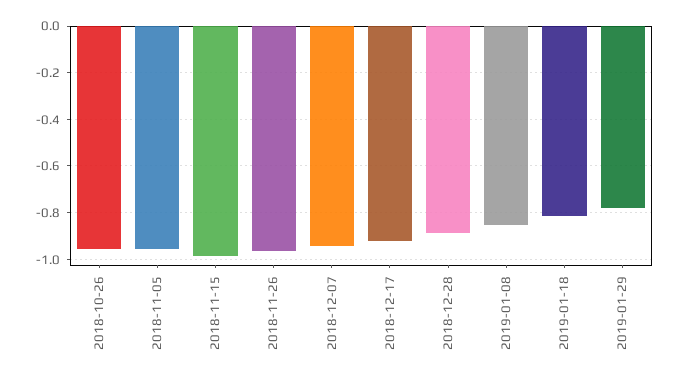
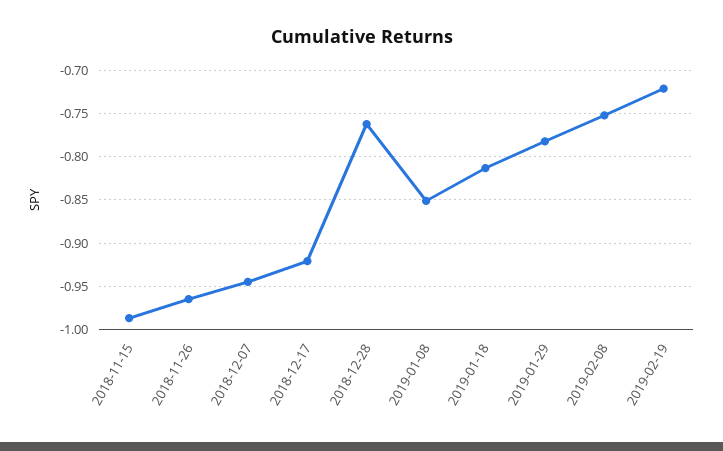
2018-10-26: -0.95 -> none
2018-11-05: -0.95 -> none
2018-12-28: -0.9 -> -0.76
2019-02-08: none -> -0.75
2019-02-19: none -> -0.72

